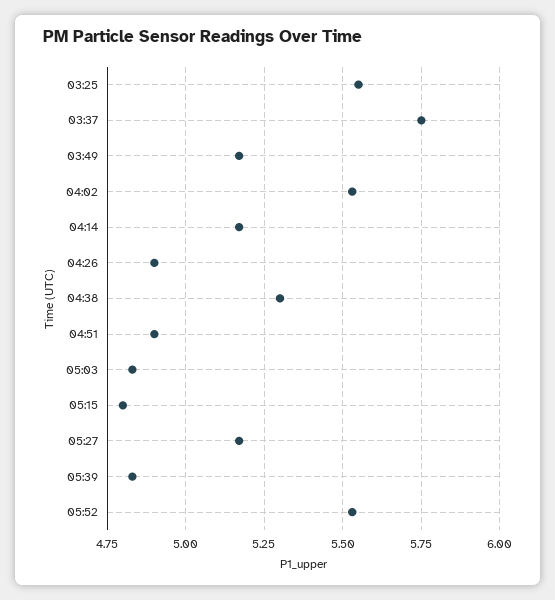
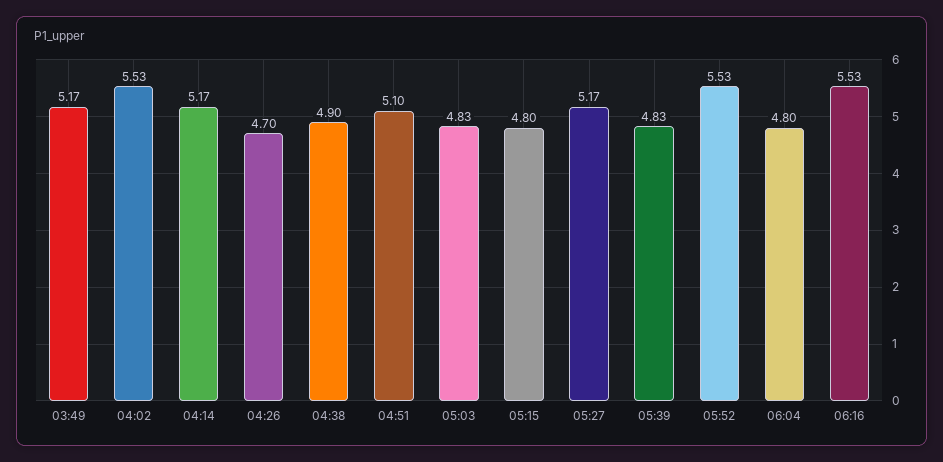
03:25: 5.55 -> none
03:37: 5.75 -> none
04:26: 4.9 -> 4.7
04:38: 5.3 -> 4.9
04:51: 4.9 -> 5.1
06:04: none -> 4.8
06:16: none -> 5.53

